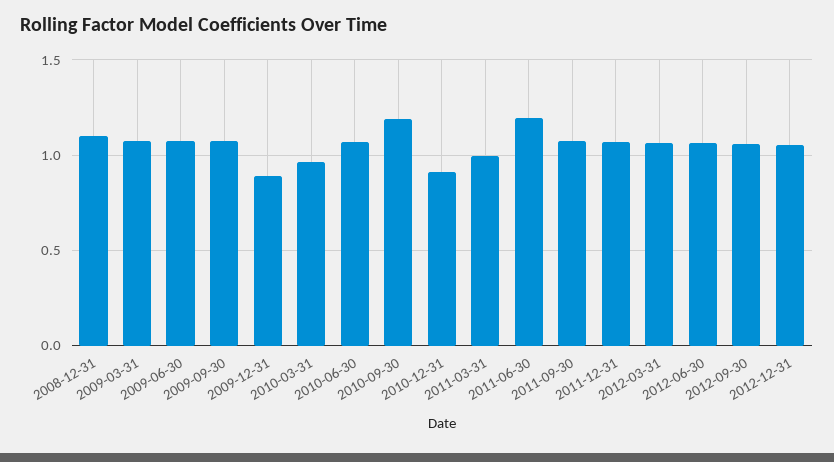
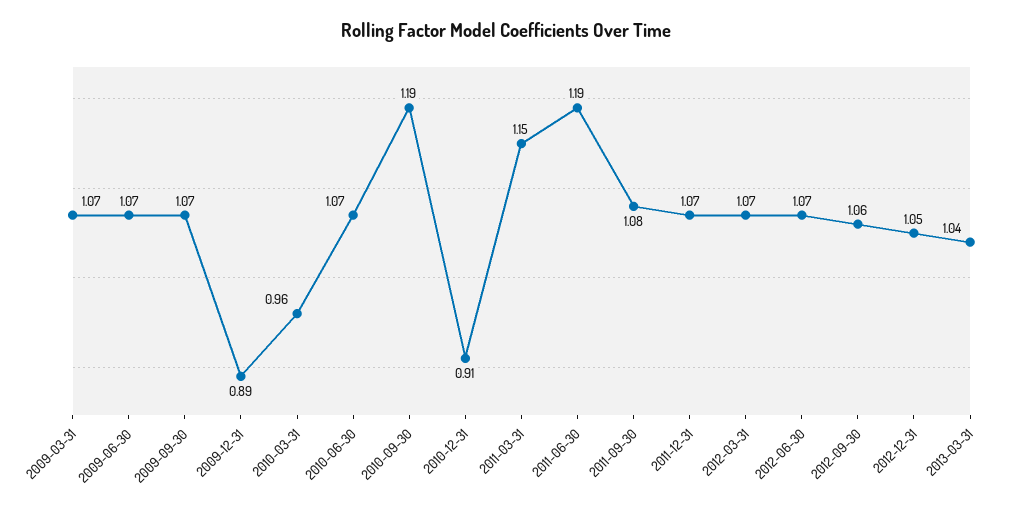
2008-12-31: 1.1 -> none
2011-03-31: 1 -> 1.15
2013-03-31: none -> 1.04

